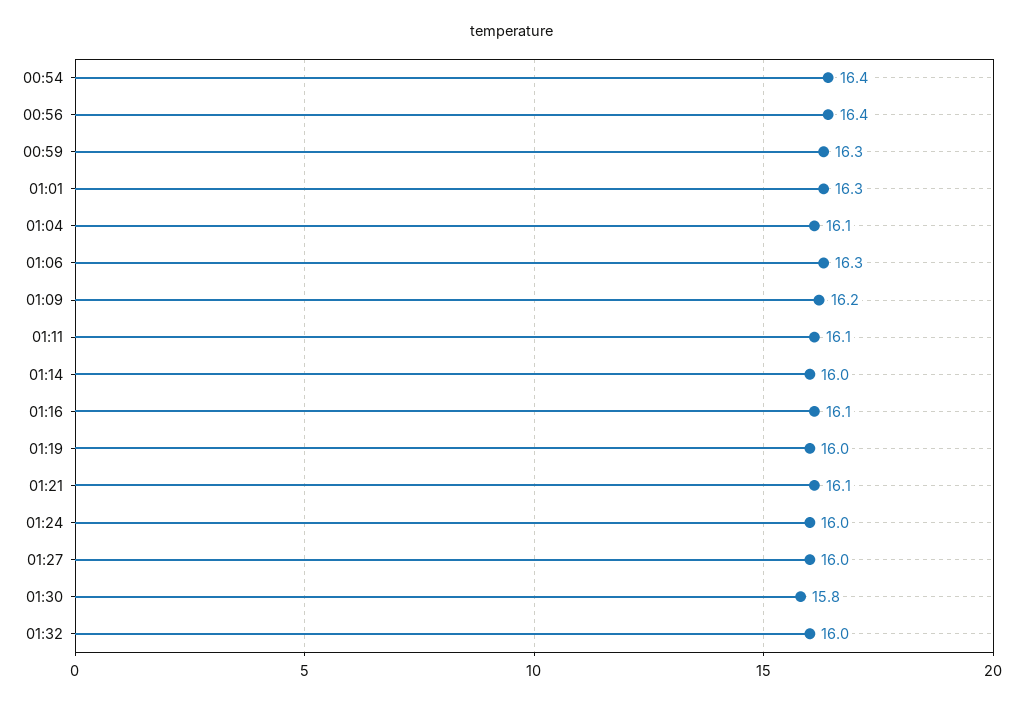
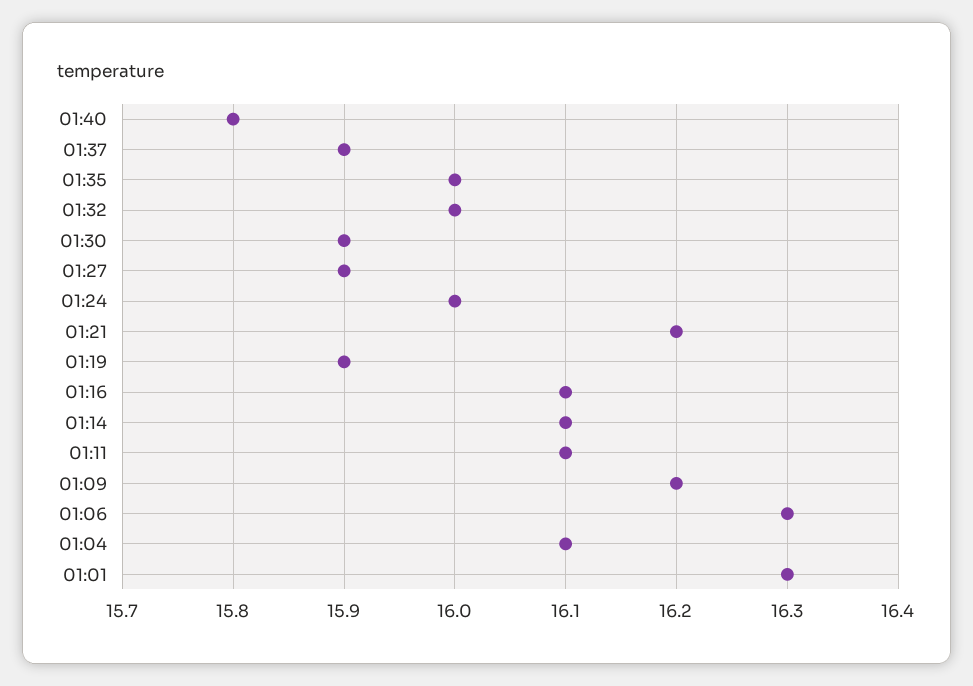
00:54: 16.4 -> none
00:56: 16.4 -> none
00:59: 16.3 -> none
01:14: 16 -> 16.1
01:19: 16 -> 15.9
01:21: 16.1 -> 16.2
01:27: 16 -> 15.9
01:30: 15.8 -> 15.9
01:40: none -> 15.8
01:37: none -> 15.9
01:35: none -> 16

